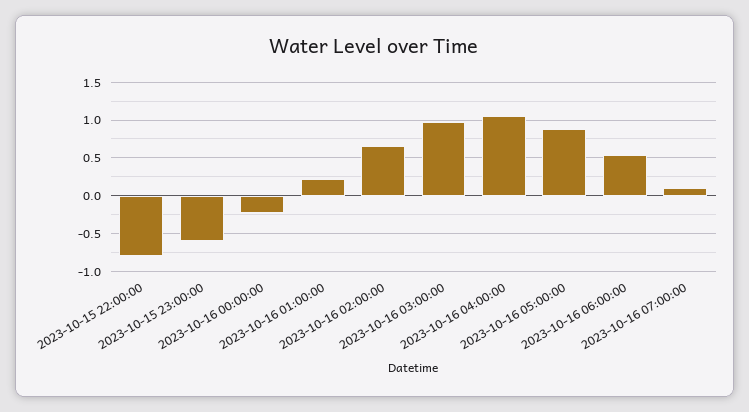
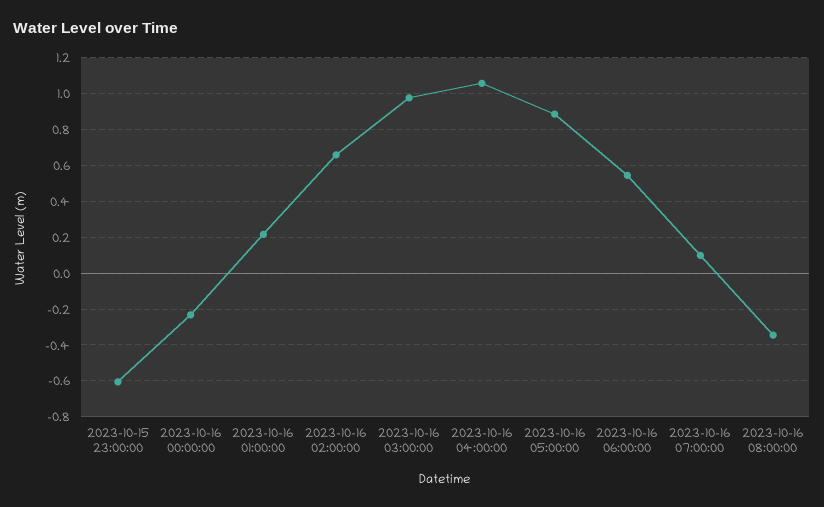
2023-10-15 22:00:00: -0.8 -> none
2023-10-16 08:00:00: none -> -0.35

